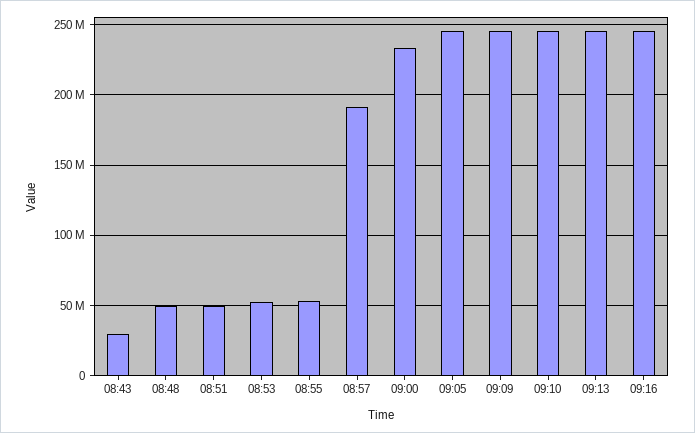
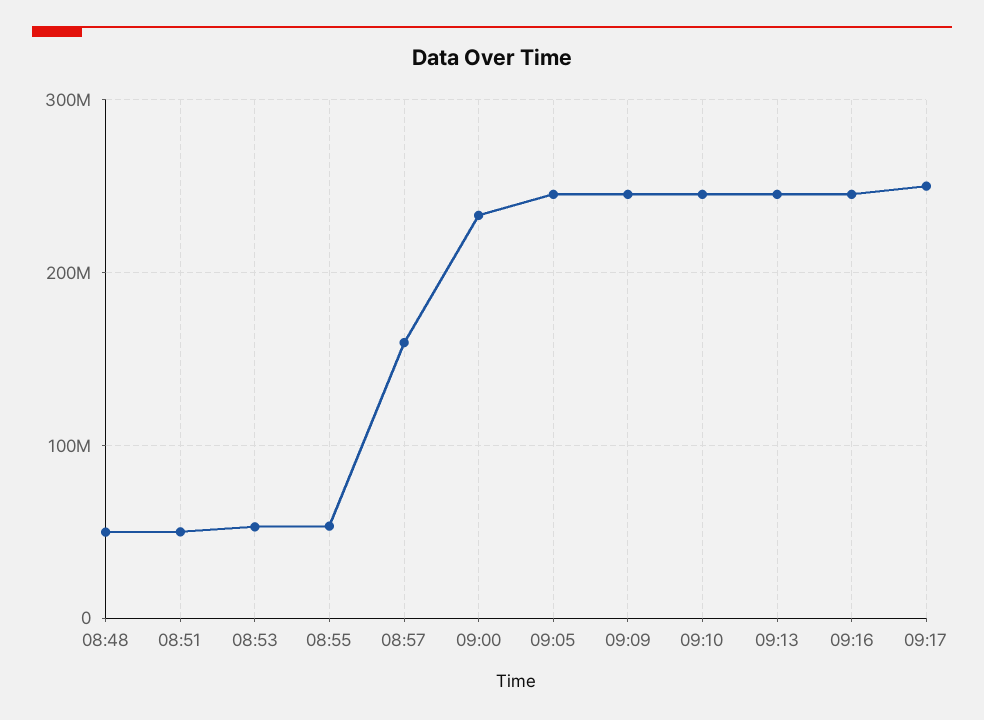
08:43: 30000000 -> none
08:57: 190000000 -> 160000000
09:17: none -> 250000000

